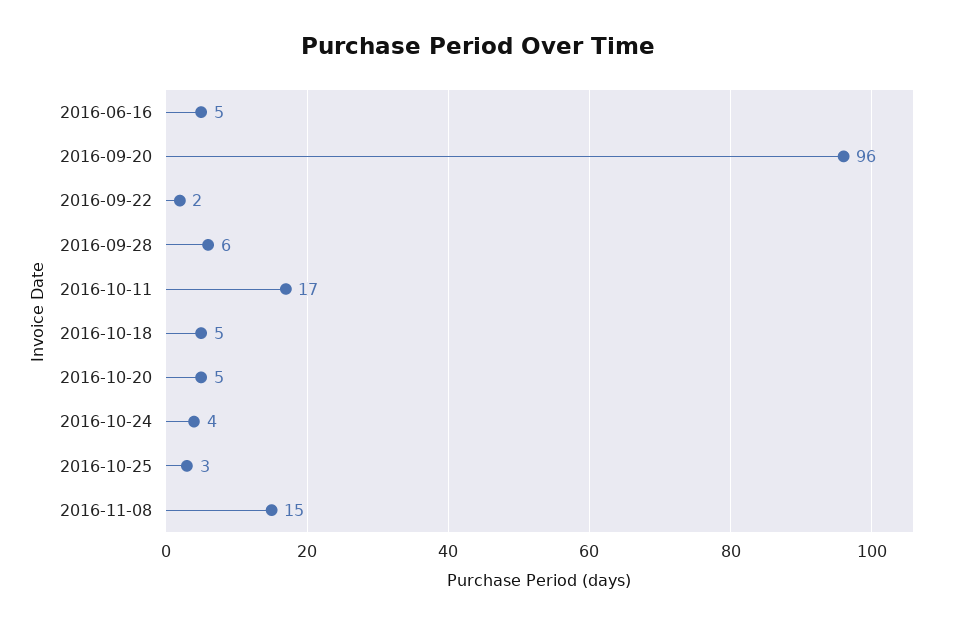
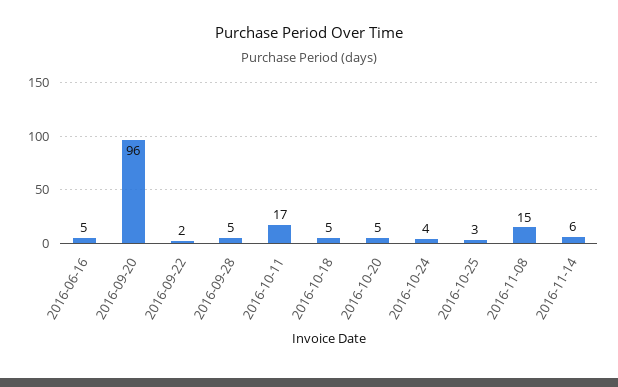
2016-09-28: 6 -> 5
2016-11-14: none -> 6

